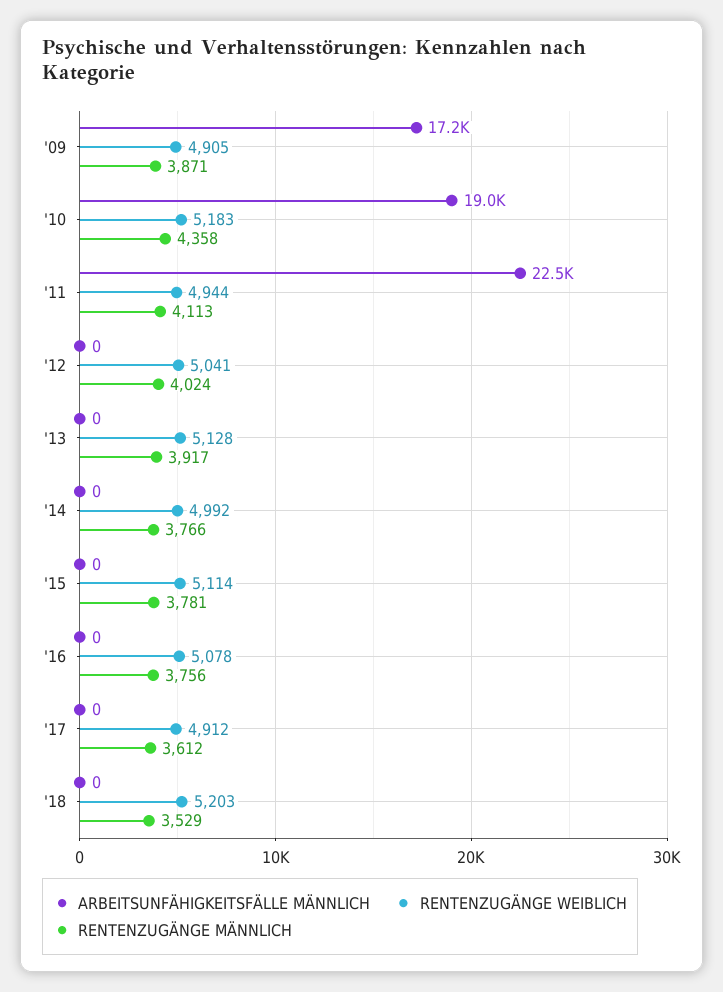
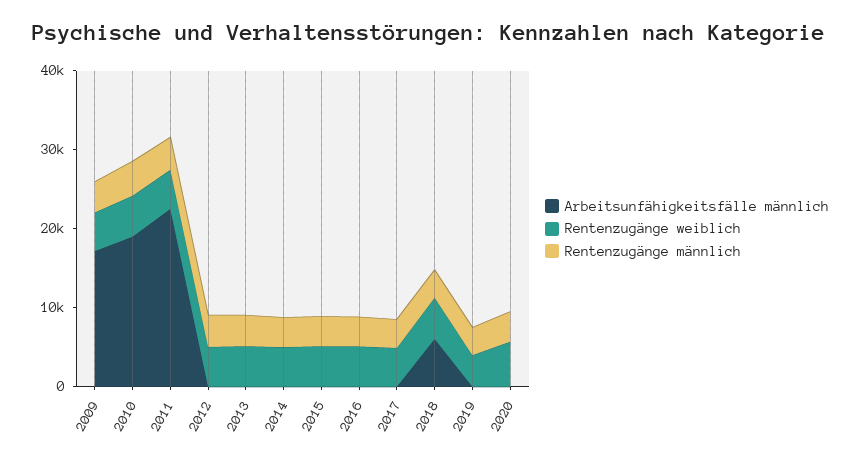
ARBEITSUNFÄHIGKEITSFÄLLE MÄNNLICH, '18: 0 -> 6000
ARBEITSUNFÄHIGKEITSFÄLLE MÄNNLICH, 2019: none -> 0
RENTENZUGÄNGE WEIBLICH, 2019: none -> 4000
RENTENZUGÄNGE MÄNNLICH, 2019: none -> 4000
ARBEITSUNFÄHIGKEITSFÄLLE MÄNNLICH, 2020: none -> 0
RENTENZUGÄNGE WEIBLICH, 2020: none -> 6000
RENTENZUGÄNGE MÄNNLICH, 2020: none -> 4000

